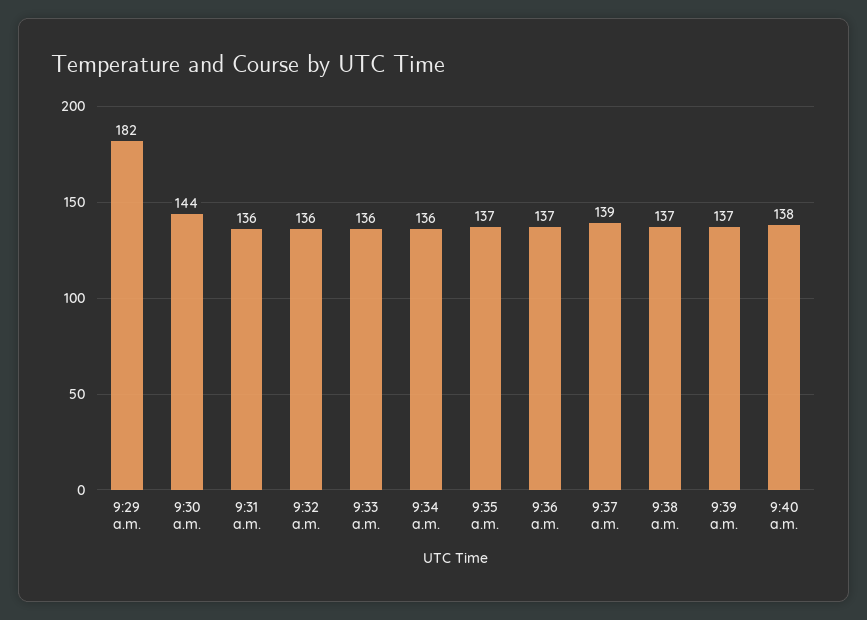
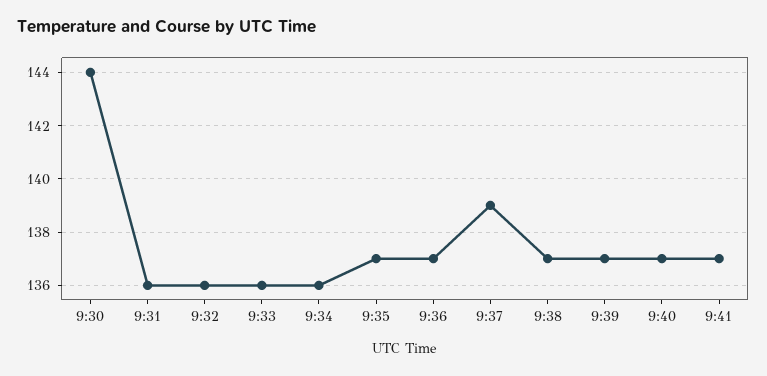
9:29 a.m.: 182 -> none
9:40 a.m.: 138 -> 137
9:41: none -> 137

